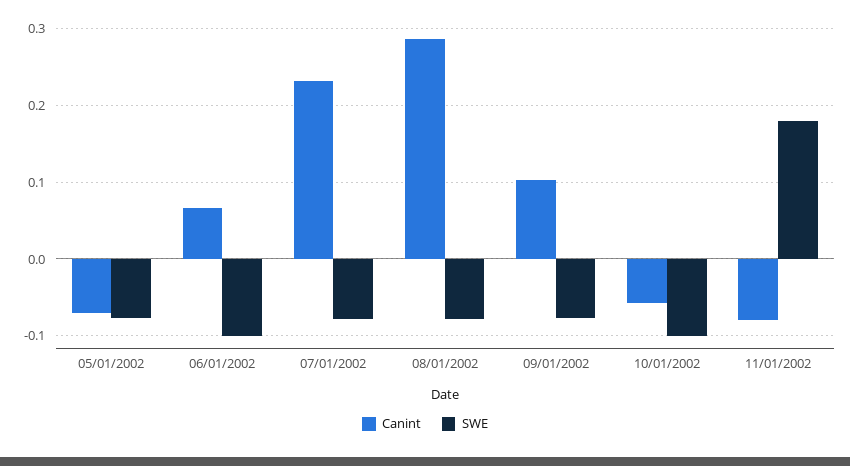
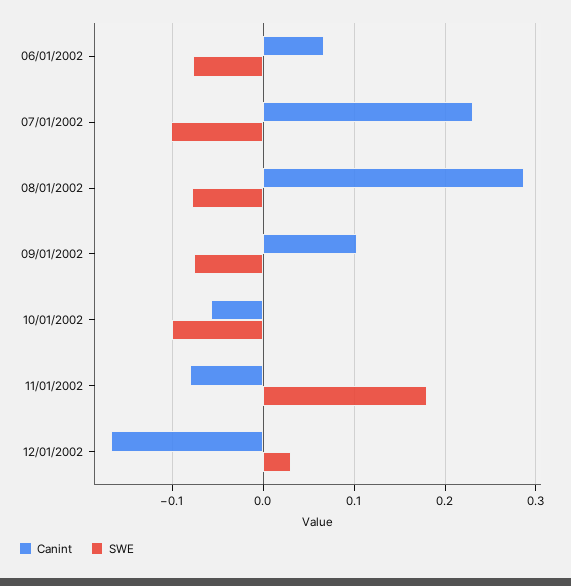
Canint, 05/01/2002: -0.07 -> none
SWE, 05/01/2002: -0.08 -> none
SWE, 06/01/2002: -0.1 -> -0.08
SWE, 07/01/2002: -0.08 -> -0.1
Canint, 12/01/2002: none -> -0.17
SWE, 12/01/2002: none -> 0.03

